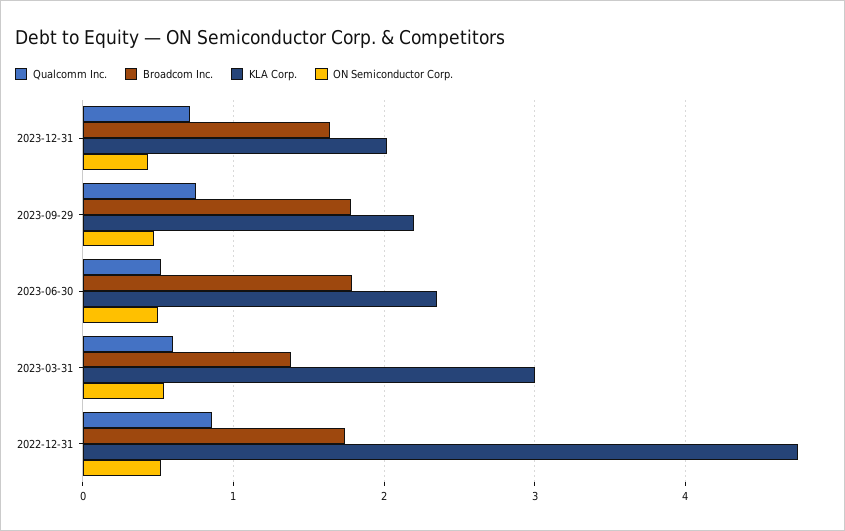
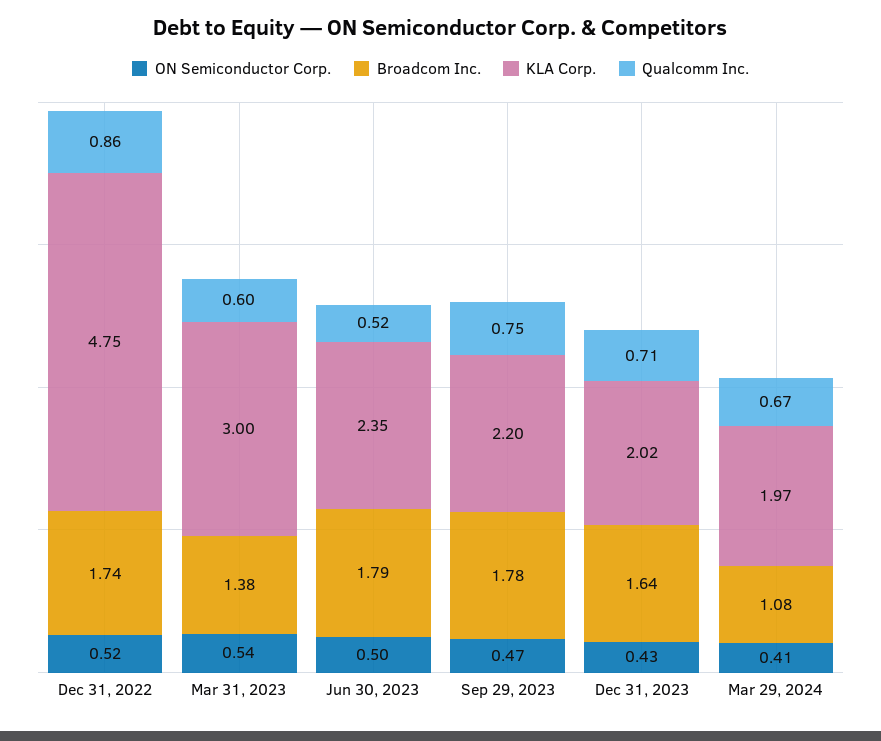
ON Semiconductor Corp., Mar 29, 2024: none -> 0.41
Broadcom Inc., Mar 29, 2024: none -> 1.08
KLA Corp., Mar 29, 2024: none -> 1.97
Qualcomm Inc., Mar 29, 2024: none -> 0.67

